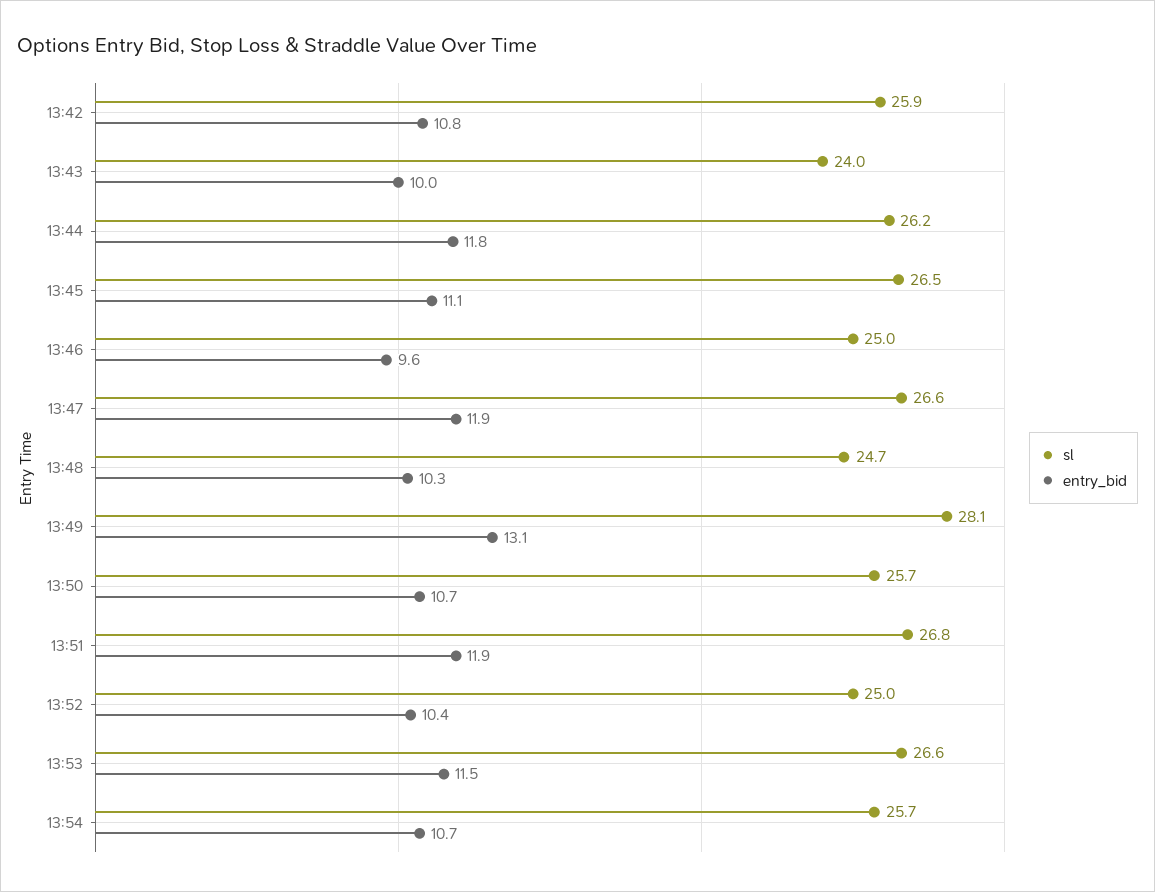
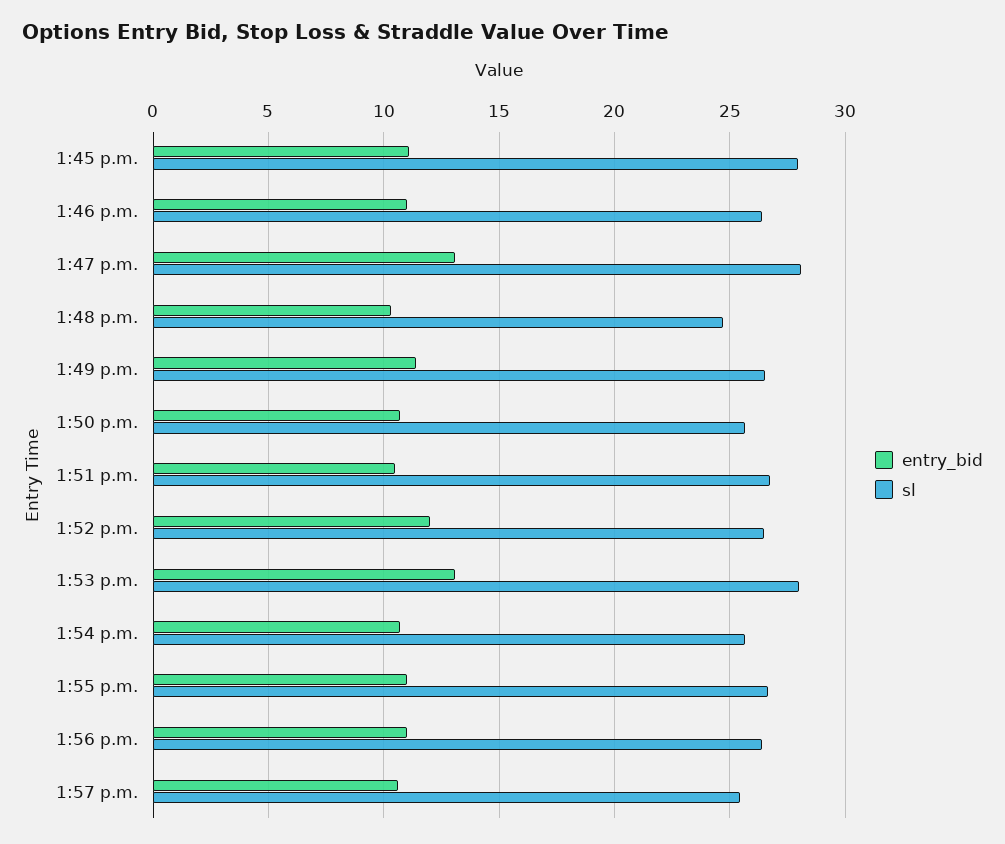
sl, 13:42: 25.9 -> none
entry_bid, 13:42: 10.8 -> none
sl, 13:43: 24 -> none
entry_bid, 13:43: 10 -> none
sl, 13:44: 26.2 -> none
entry_bid, 13:44: 11.8 -> none
sl, 13:45: 26.5 -> 28
sl, 13:46: 25 -> 26.5
entry_bid, 13:46: 9.6 -> 11
sl, 13:47: 26.6 -> 28
entry_bid, 13:47: 11.9 -> 13
sl, 13:49: 28.1 -> 26.5
entry_bid, 13:49: 13.1 -> 11.5
entry_bid, 13:51: 11.9 -> 10.5
sl, 13:52: 25 -> 26.5
entry_bid, 13:52: 10.4 -> 12
sl, 13:53: 26.6 -> 28
entry_bid, 13:53: 11.5 -> 13
entry_bid, 1:55 p.m.: none -> 11
sl, 1:55 p.m.: none -> 26.5
entry_bid, 1:56 p.m.: none -> 11
sl, 1:56 p.m.: none -> 26.5
entry_bid, 1:57 p.m.: none -> 10.5
sl, 1:57 p.m.: none -> 25.5

